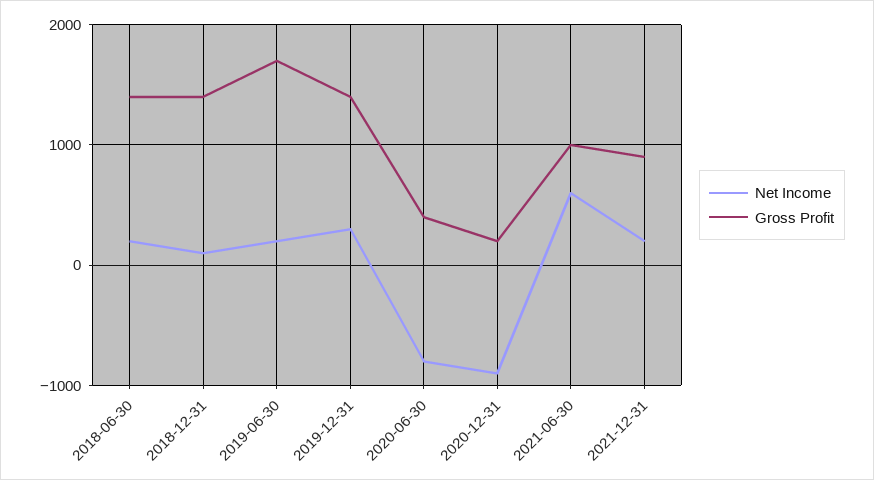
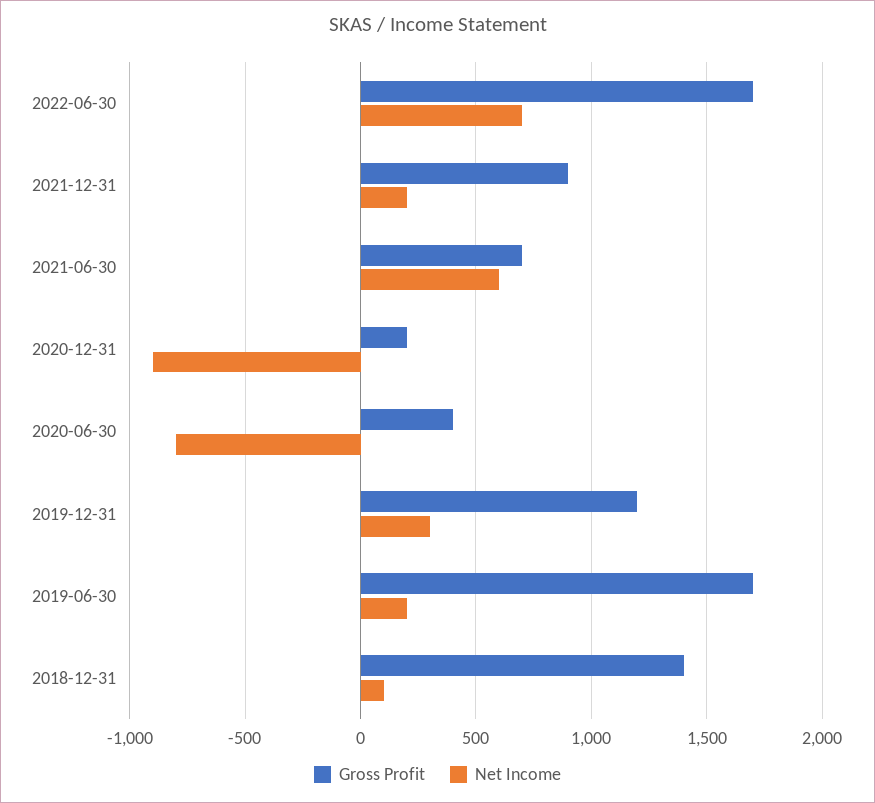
Net Income, 2018-06-30: 200 -> none
Gross Profit, 2018-06-30: 1400 -> none
Gross Profit, 2019-12-31: 1400 -> 1200
Gross Profit, 2021-06-30: 1000 -> 700
Gross Profit, 2022-06-30: none -> 1700
Net Income, 2022-06-30: none -> 700

